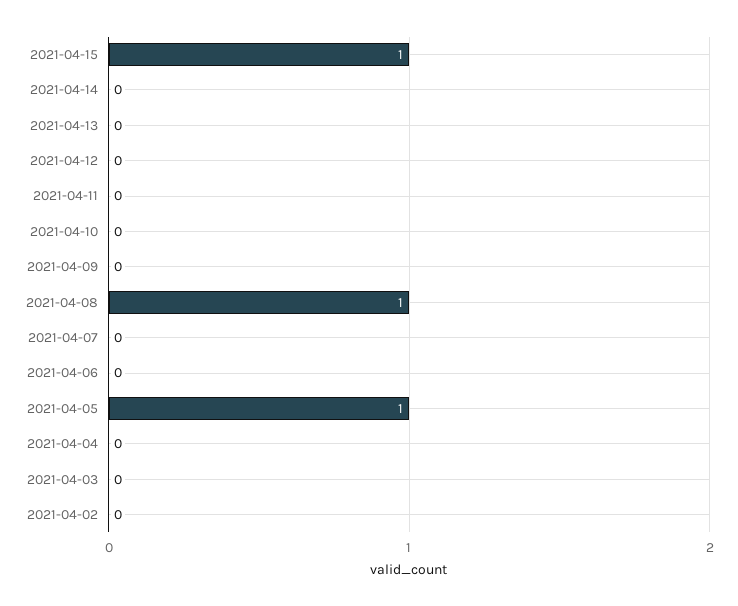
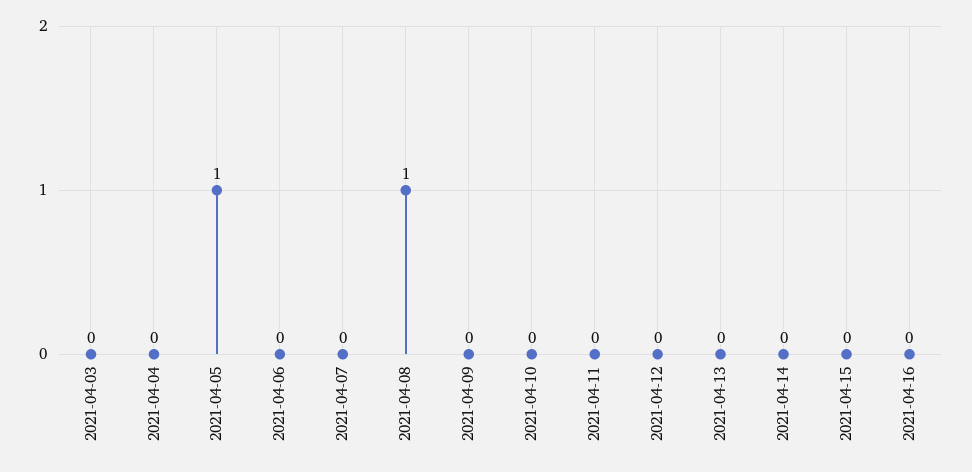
2021-04-15: 1 -> 0
2021-04-02: 0 -> none
2021-04-16: none -> 0

